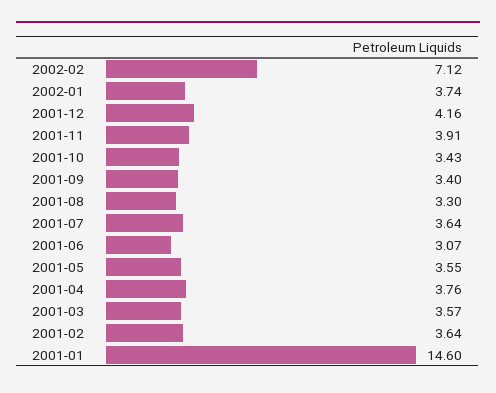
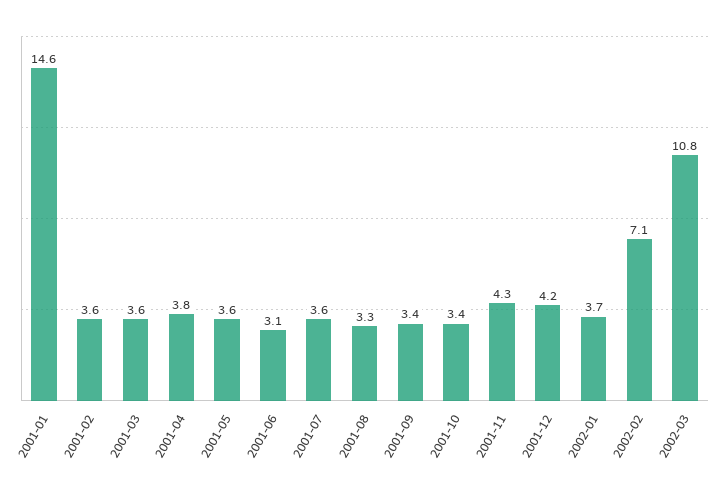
2001-11: 3.91 -> 4.3
2002-03: none -> 10.8

